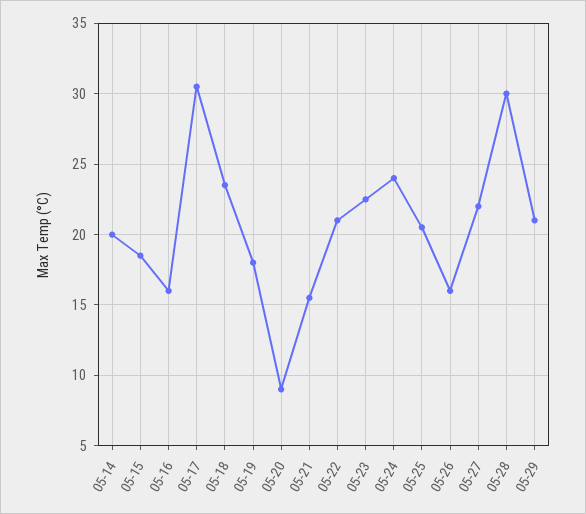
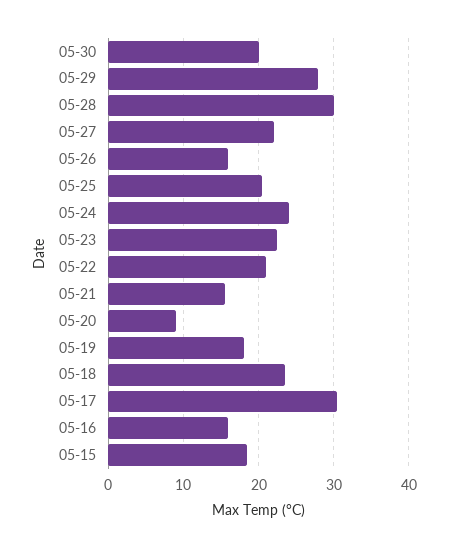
05-14: 20 -> none
05-29: 21 -> 28
05-30: none -> 20

